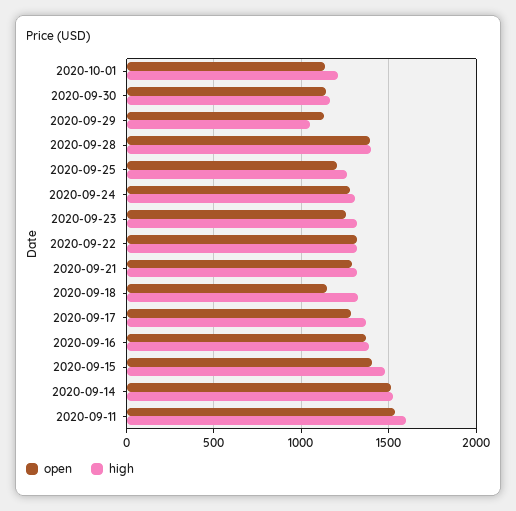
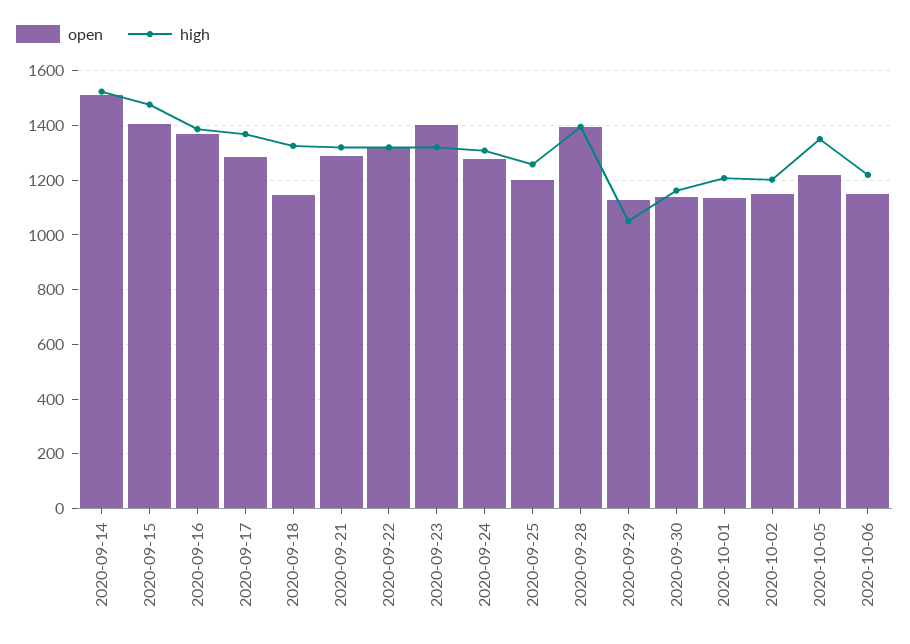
open, 2020-09-23: 1250 -> 1400
open, 2020-09-11: 1550 -> none
high, 2020-09-11: 1600 -> none
open, 2020-10-02: none -> 1150
high, 2020-10-02: none -> 1200
open, 2020-10-05: none -> 1225
high, 2020-10-05: none -> 1350
open, 2020-10-06: none -> 1150
high, 2020-10-06: none -> 1225

